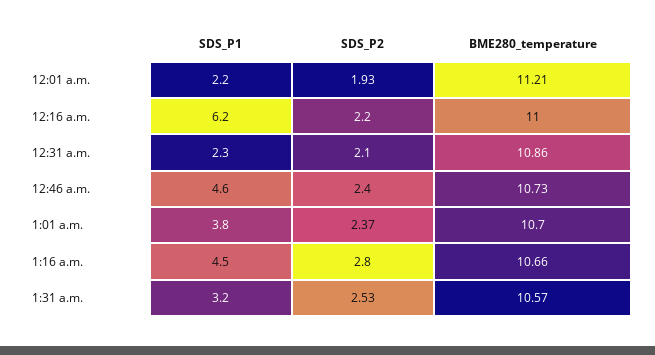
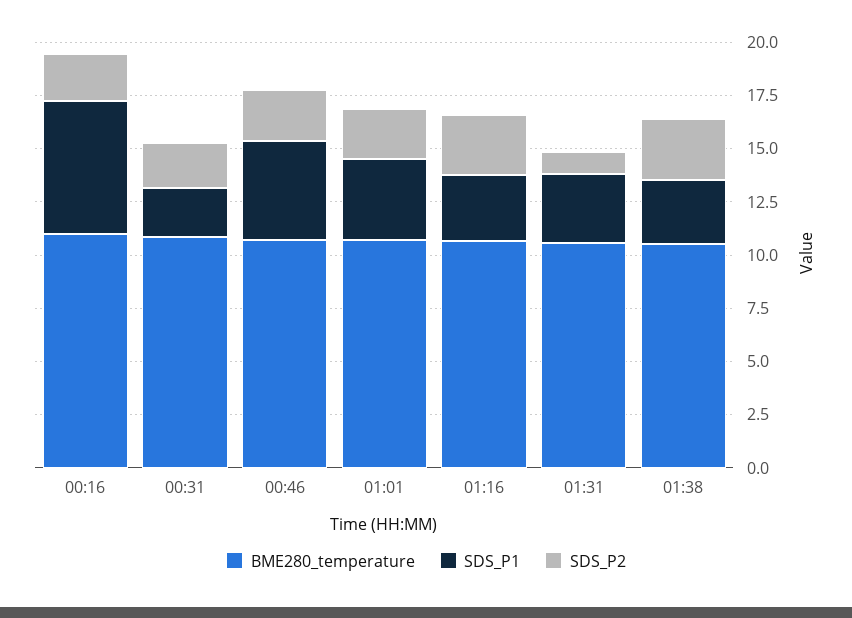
SDS_P1, 12:01 a.m.: 2.2 -> none
SDS_P2, 12:01 a.m.: 1.93 -> none
BME280_temperature, 12:01 a.m.: 11.21 -> none
SDS_P1, 1:16 a.m.: 4.5 -> 3
SDS_P2, 1:31 a.m.: 2.53 -> 1
BME280_temperature, 01:38: none -> 10.5
SDS_P1, 01:38: none -> 3
SDS_P2, 01:38: none -> 3

